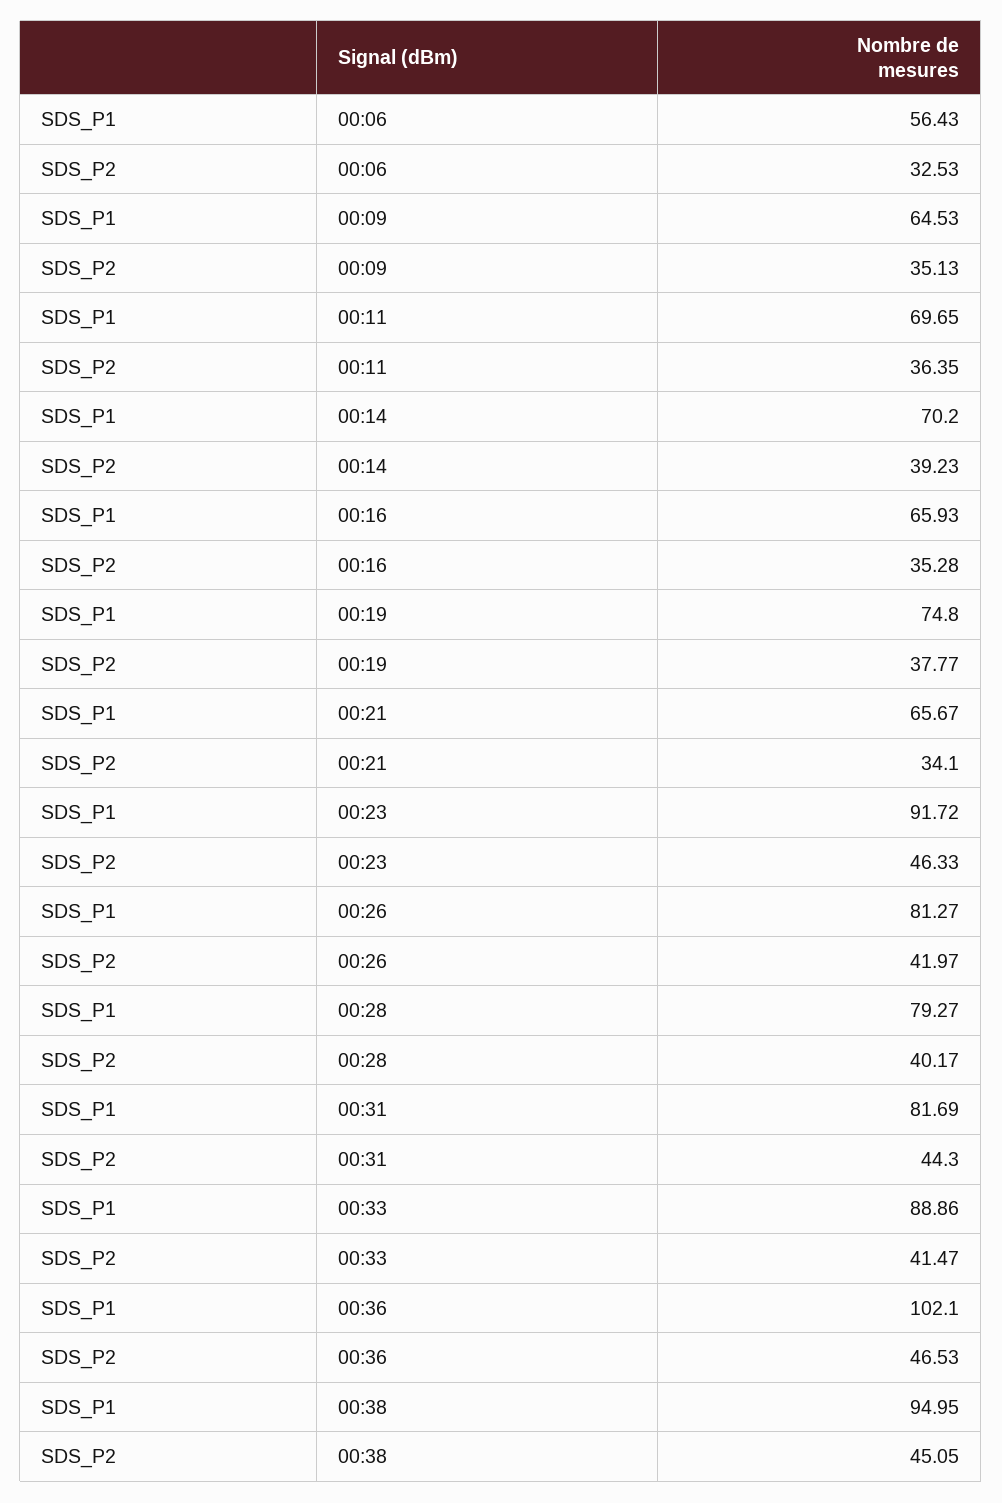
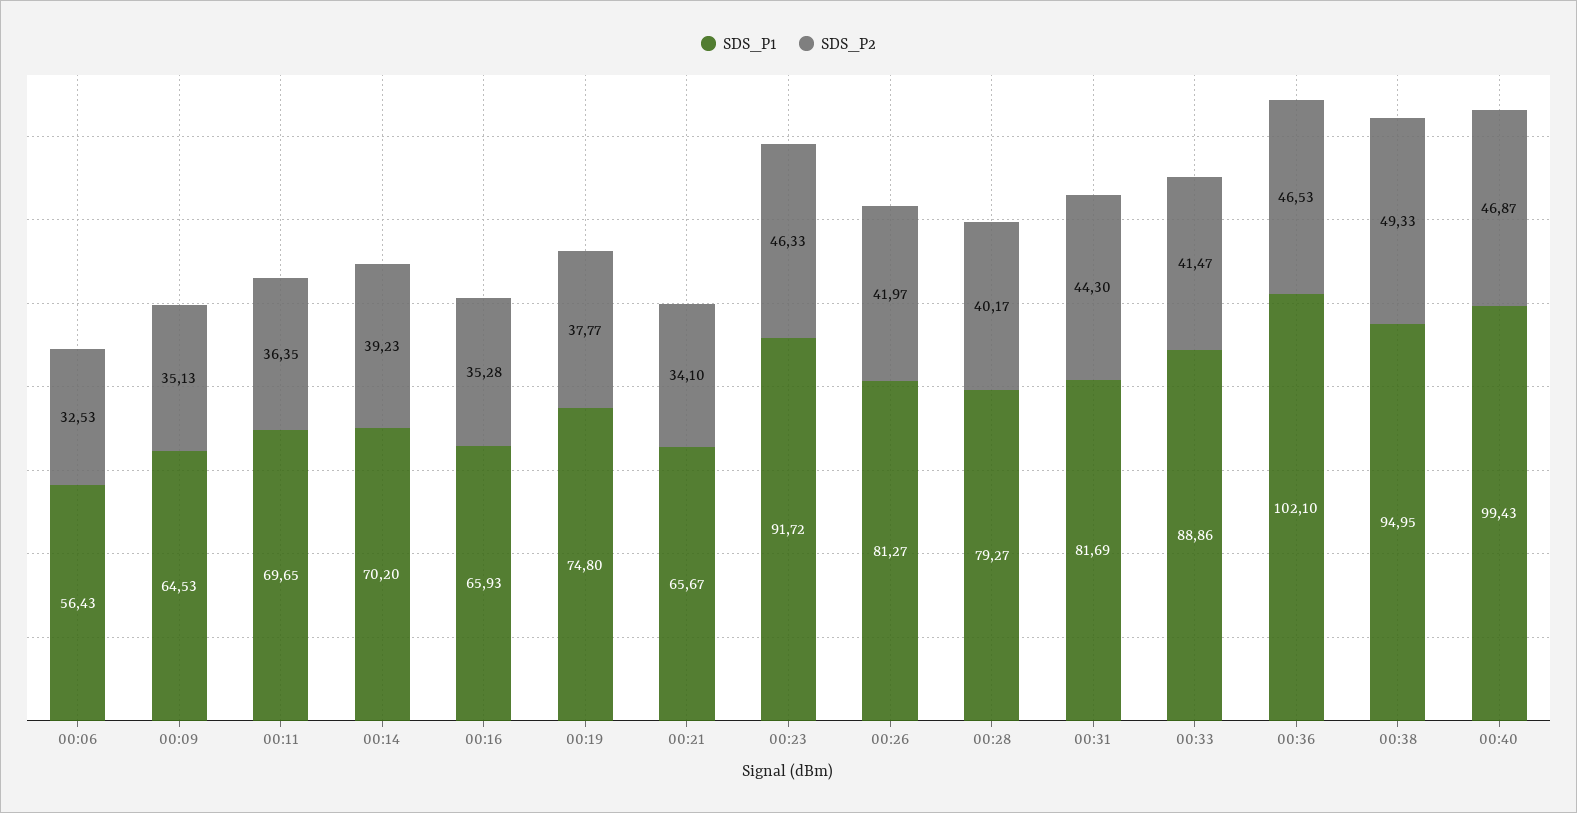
SDS_P2, 00:38: 45.05 -> 49.33
SDS_P1, 00:40: none -> 99.43
SDS_P2, 00:40: none -> 46.87

